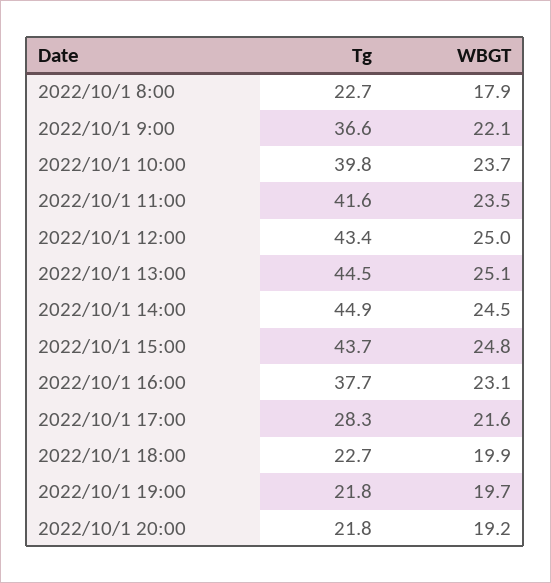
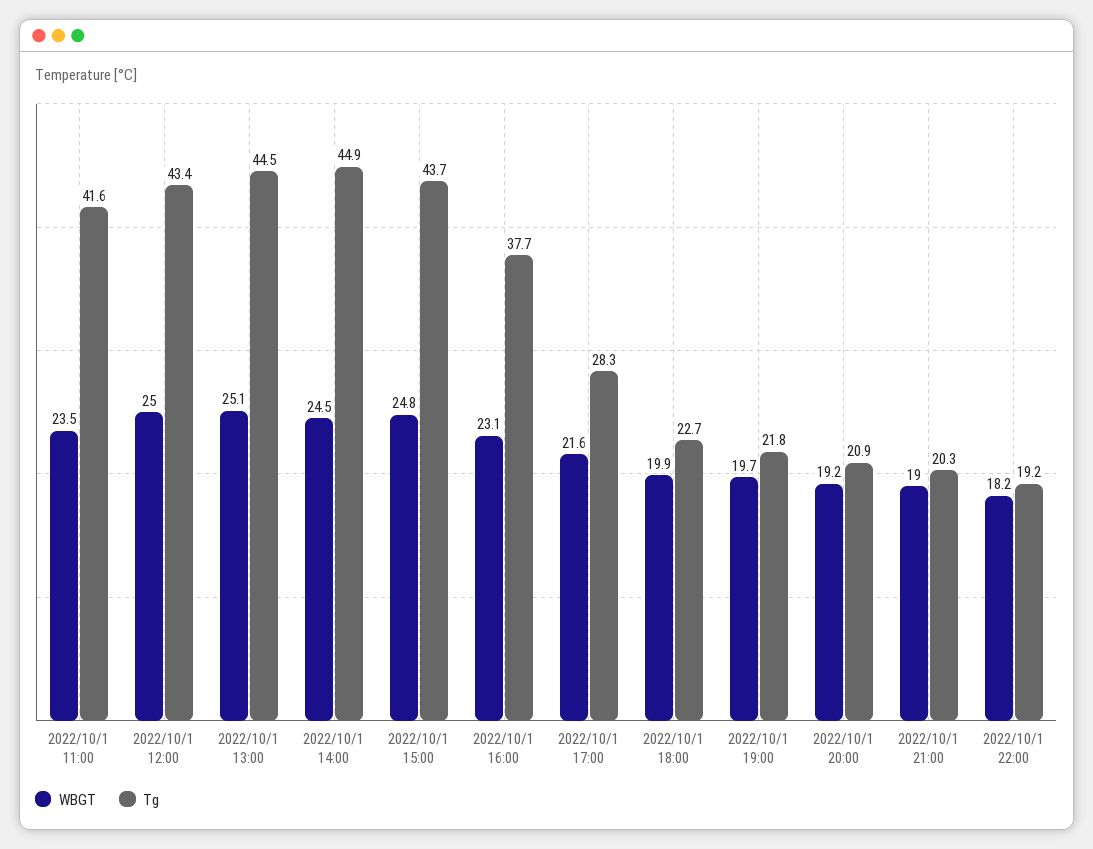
Tg, 2022/10/1 8:00: 22.7 -> none
WBGT, 2022/10/1 8:00: 17.9 -> none
Tg, 2022/10/1 9:00: 36.6 -> none
WBGT, 2022/10/1 9:00: 22.1 -> none
Tg, 2022/10/1 10:00: 39.8 -> none
WBGT, 2022/10/1 10:00: 23.7 -> none
Tg, 2022/10/1 20:00: 21.8 -> 20.9
WBGT, 2022/10/1 21:00: none -> 19
Tg, 2022/10/1 21:00: none -> 20.3
WBGT, 2022/10/1 22:00: none -> 18.2
Tg, 2022/10/1 22:00: none -> 19.2

